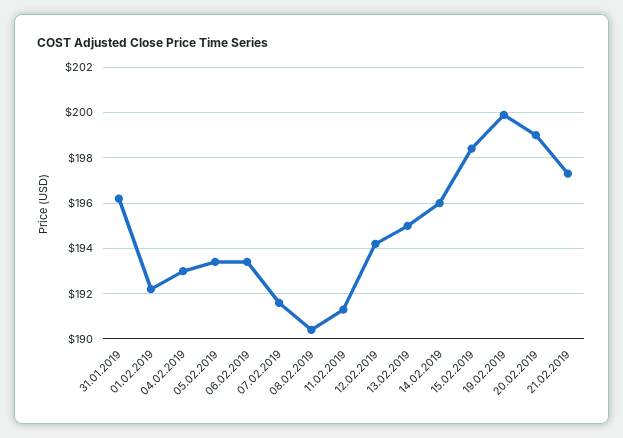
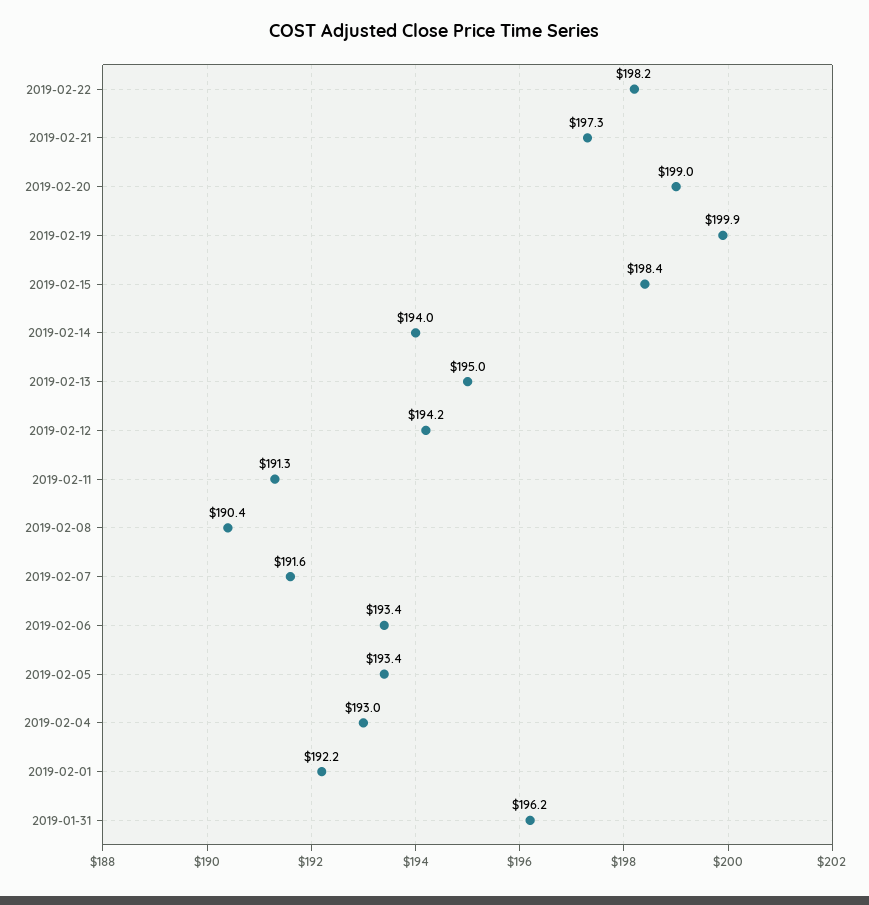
14.02.2019: 196 -> 194
2019-02-22: none -> 198.2

